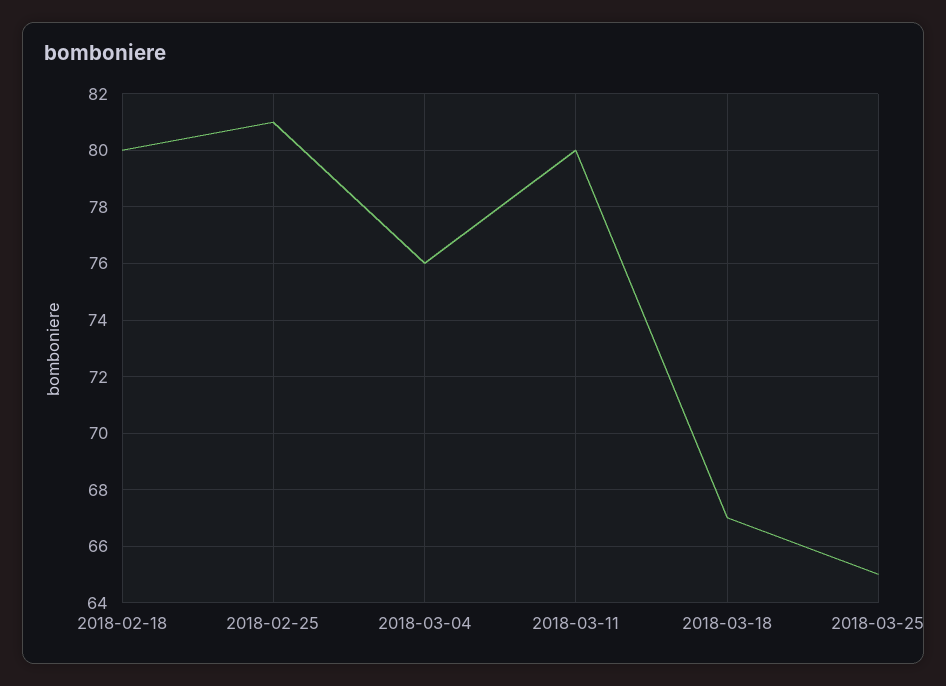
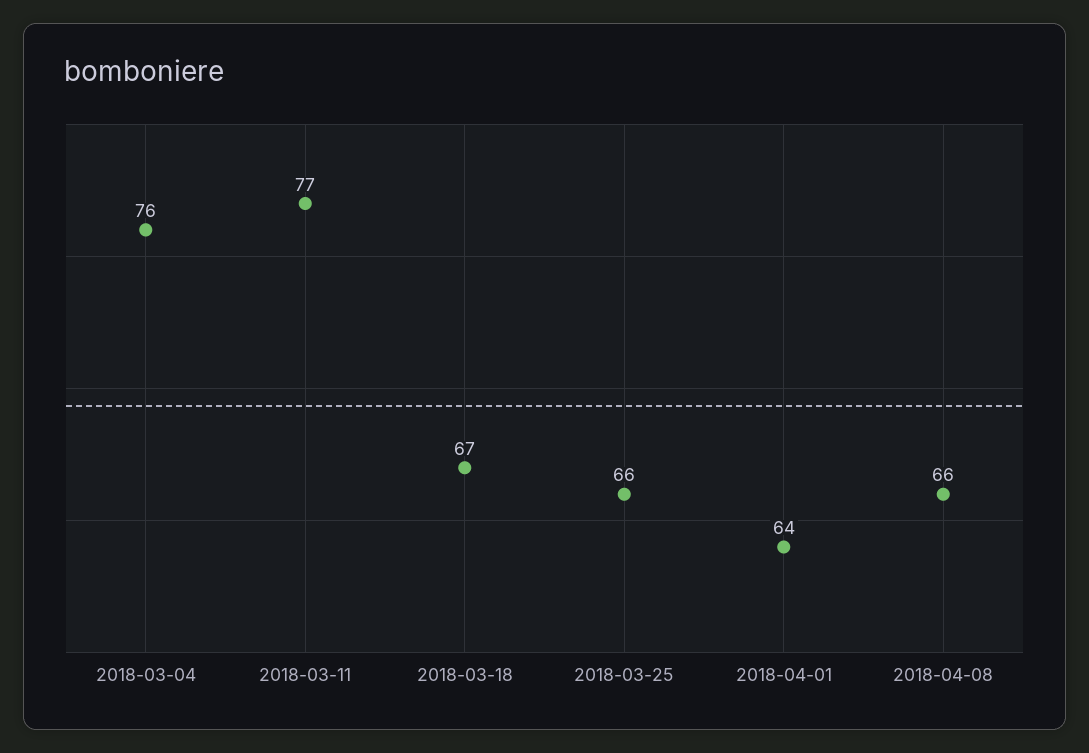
2018-02-18: 80 -> none
2018-02-25: 81 -> none
2018-03-11: 80 -> 77
2018-03-25: 65 -> 66
2018-04-01: none -> 64
2018-04-08: none -> 66

